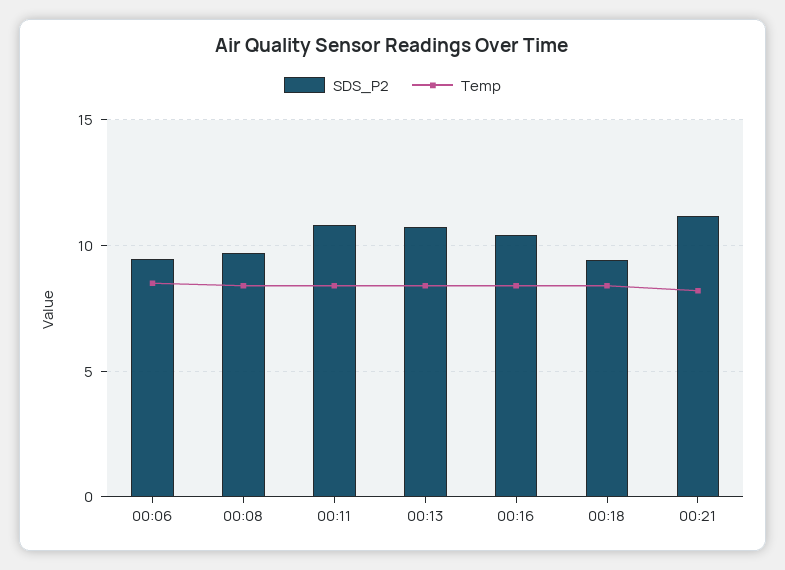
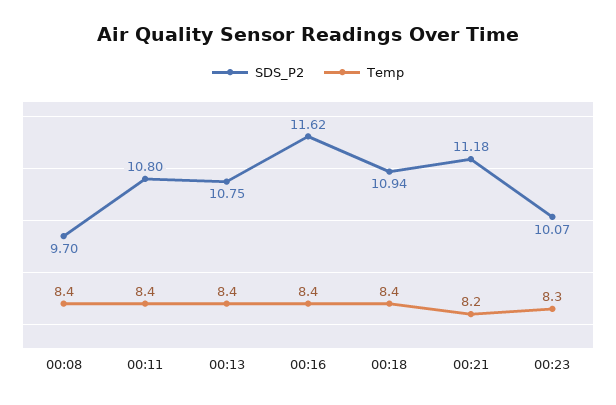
SDS_P2, 00:06: 9.5 -> none
Temp, 00:06: 8.5 -> none
SDS_P2, 00:16: 10.5 -> 11.62
SDS_P2, 00:18: 9.5 -> 10.94
SDS_P2, 00:23: none -> 10.07
Temp, 00:23: none -> 8.3

